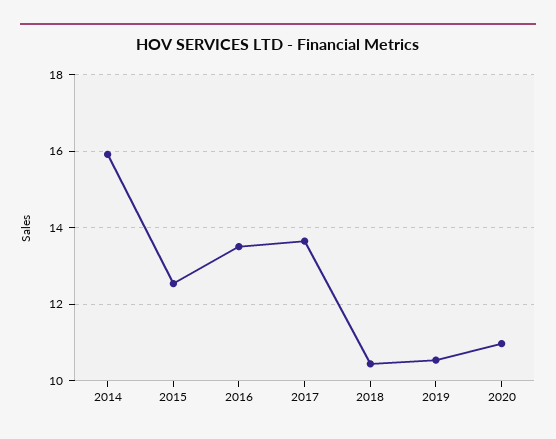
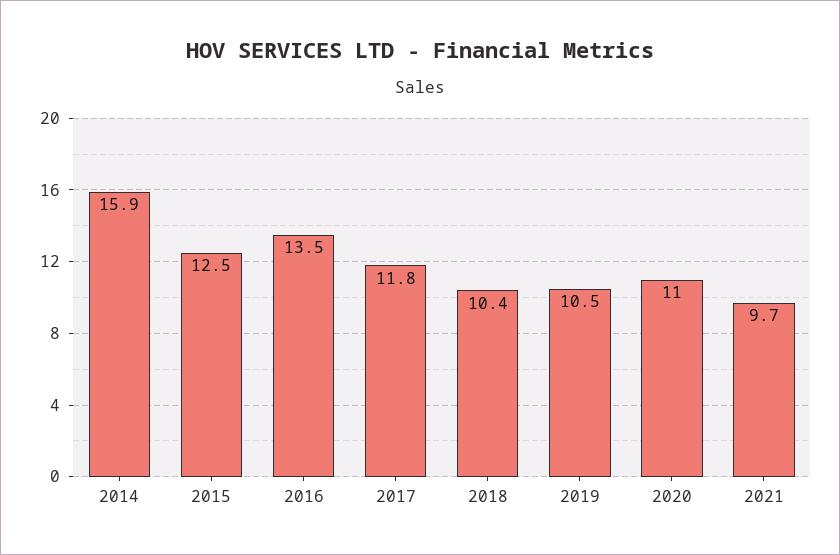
2017: 13.6 -> 11.8
2021: none -> 9.7

